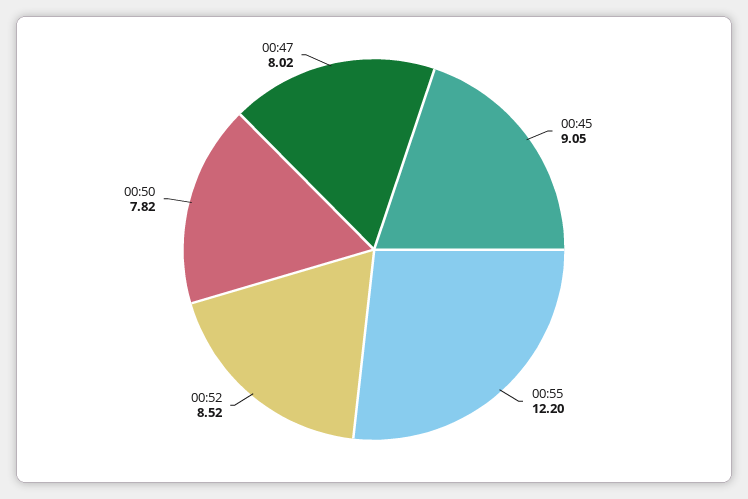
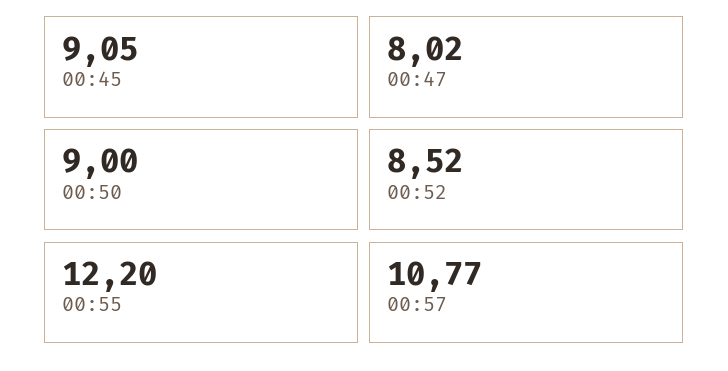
00:50: 7.82 -> 9
00:57: none -> 10.77

